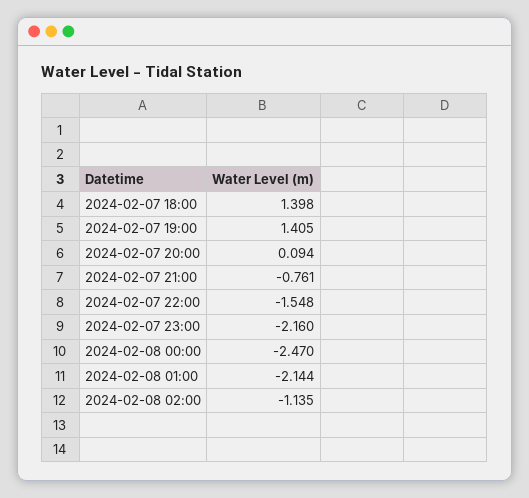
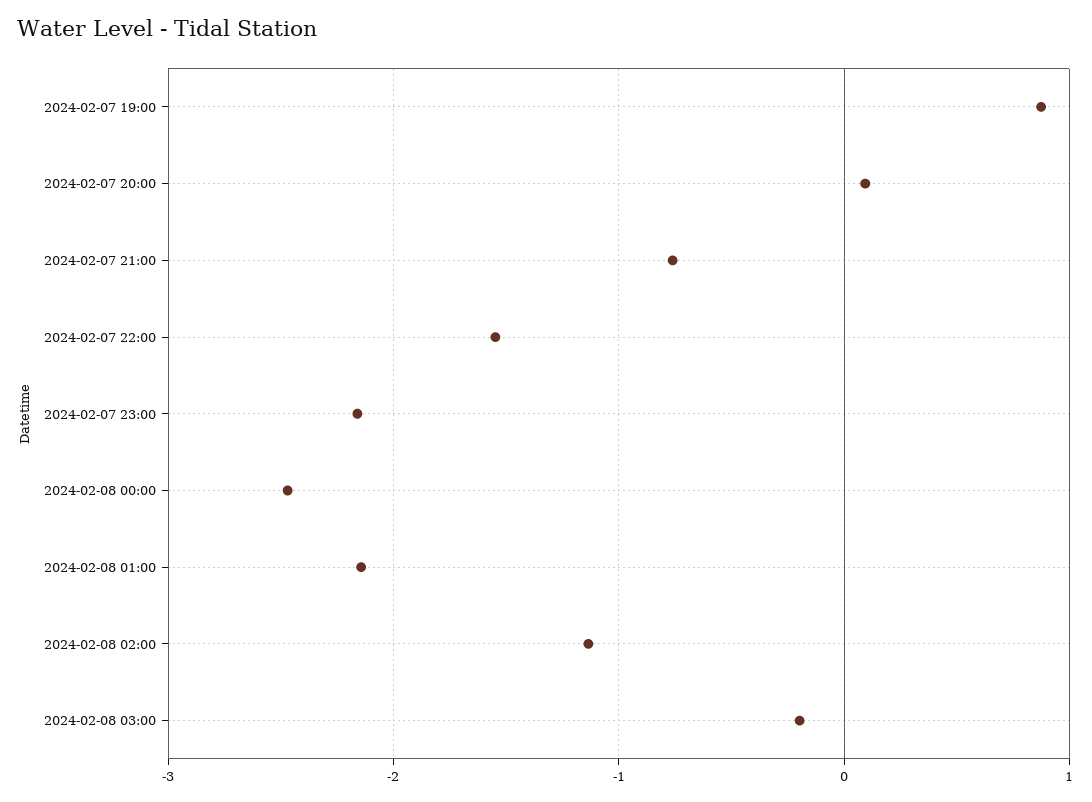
2024-02-07 18:00: 1.398 -> none
2024-02-07 19:00: 1.405 -> 0.9
2024-02-08 03:00: none -> -0.2

